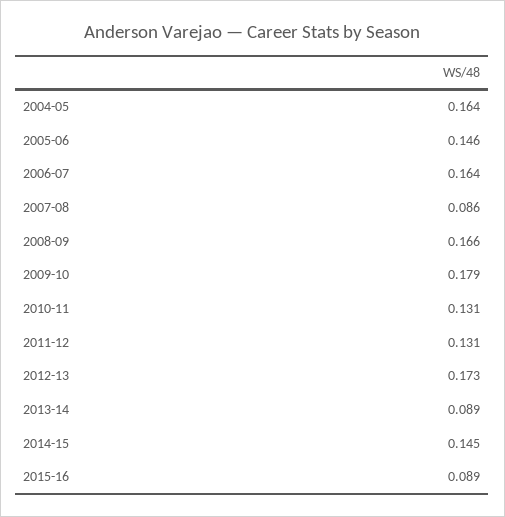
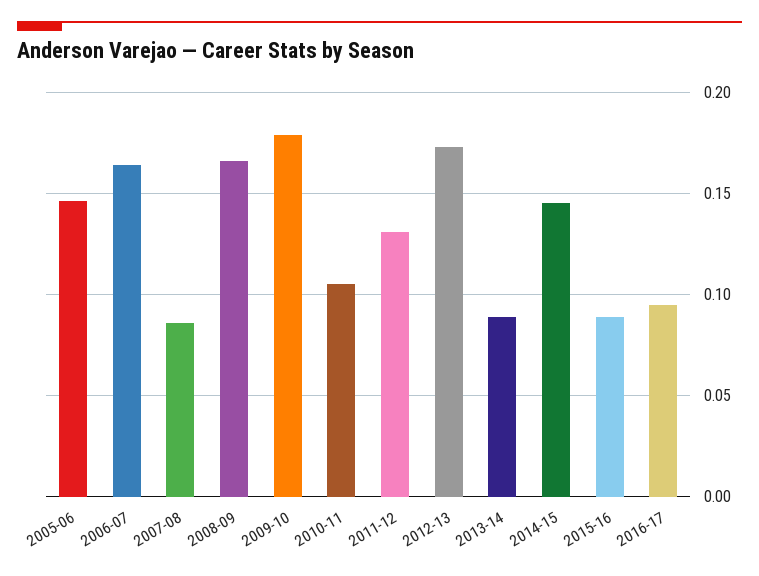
2004-05: 0.164 -> none
2010-11: 0.131 -> 0.105
2016-17: none -> 0.095

